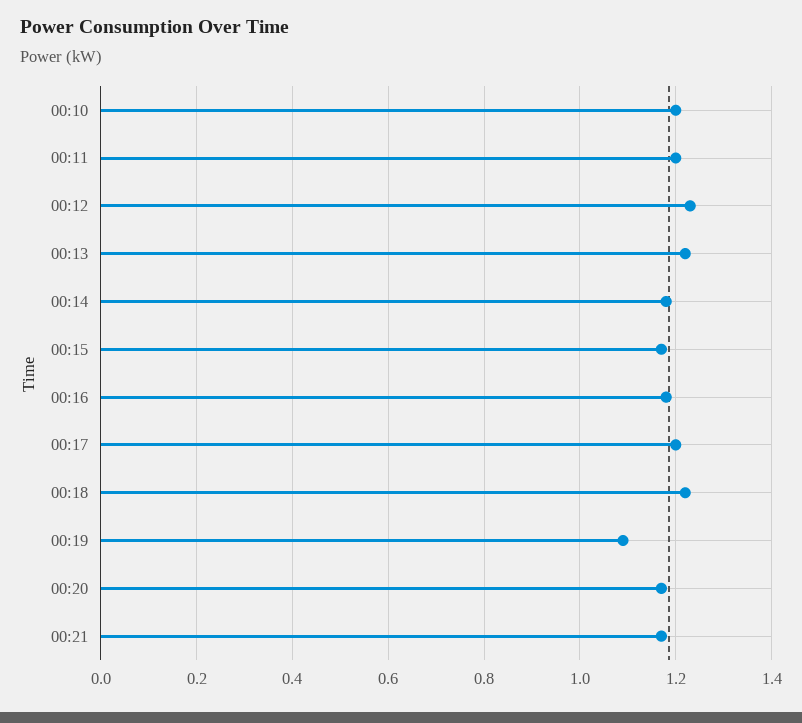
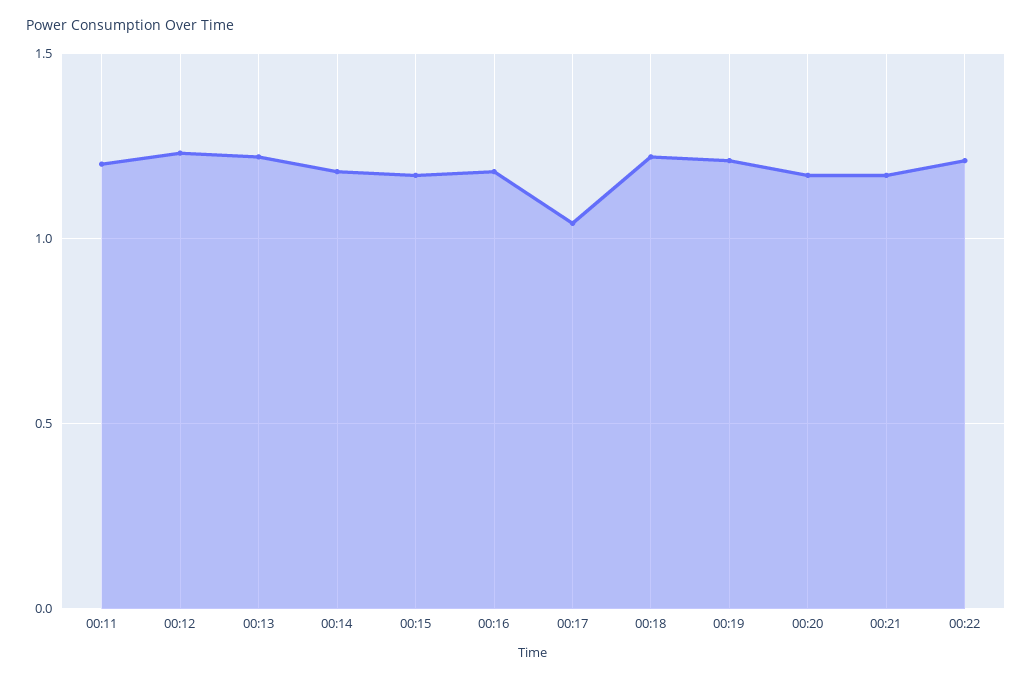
00:10: 1.2 -> none
00:17: 1.2 -> 1.05
00:19: 1.1 -> 1.2
00:22: none -> 1.2

